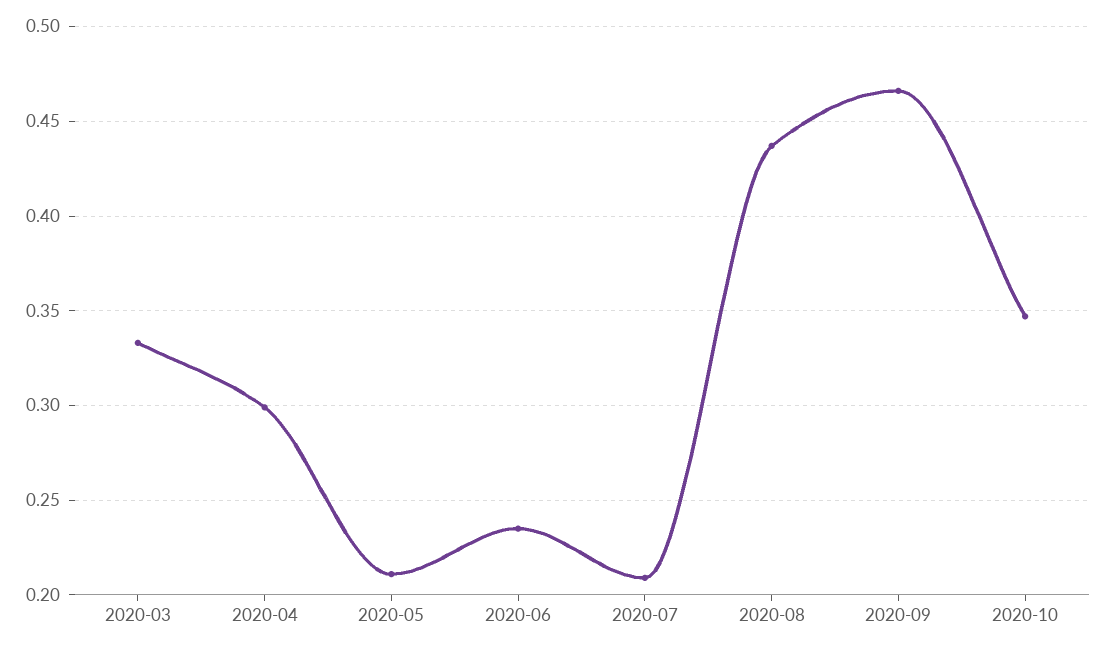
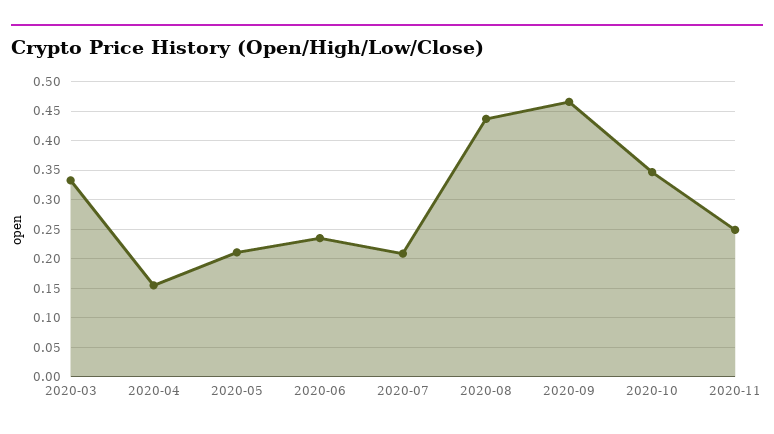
2020-04: 0.3 -> 0.15
2020-11: none -> 0.25

